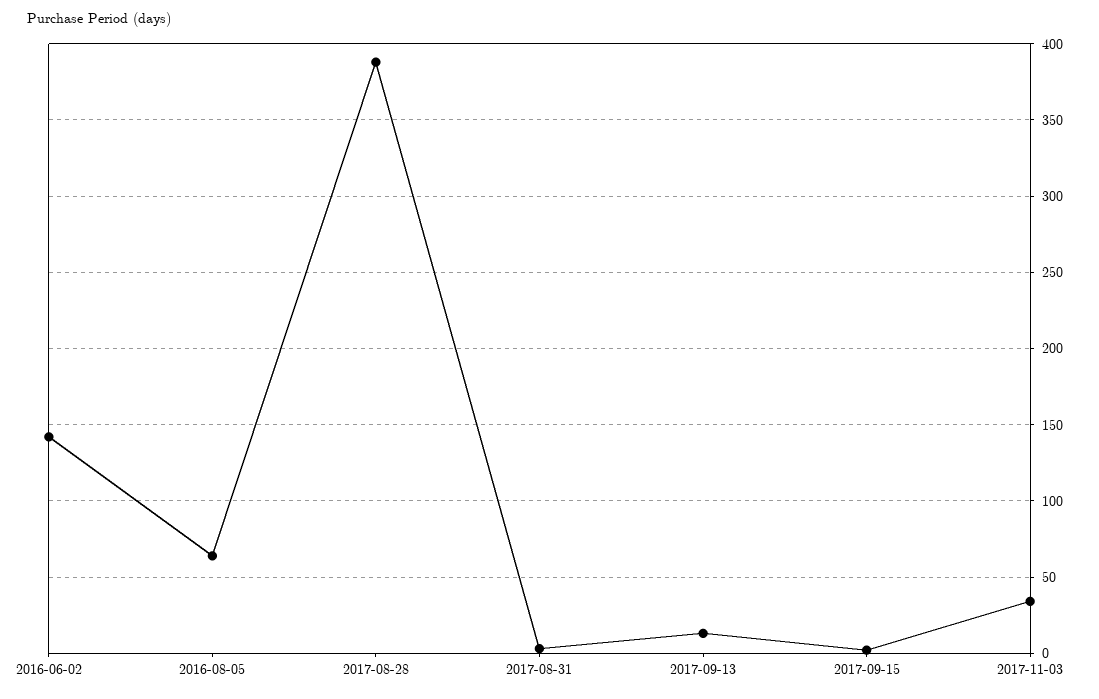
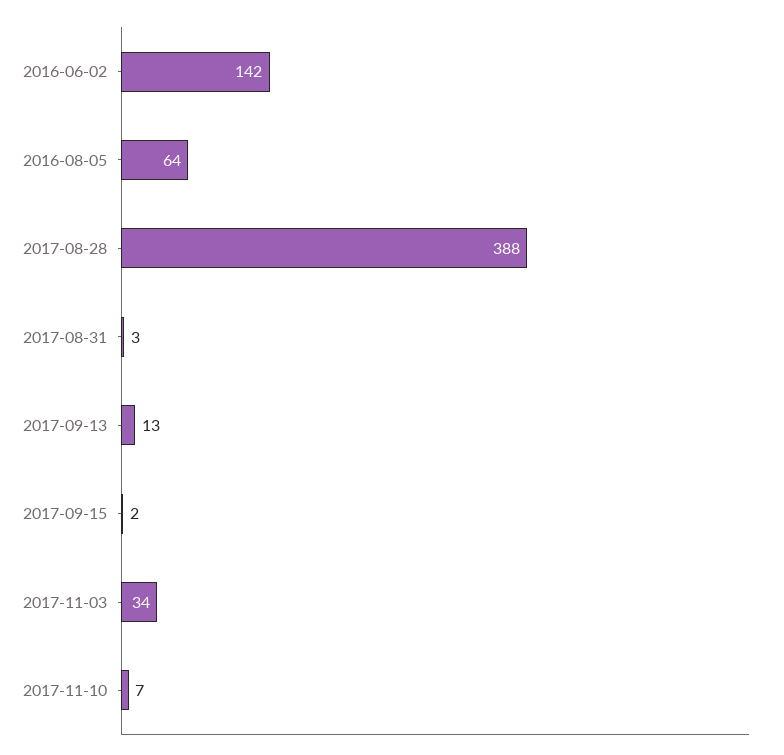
2017-11-10: none -> 7

